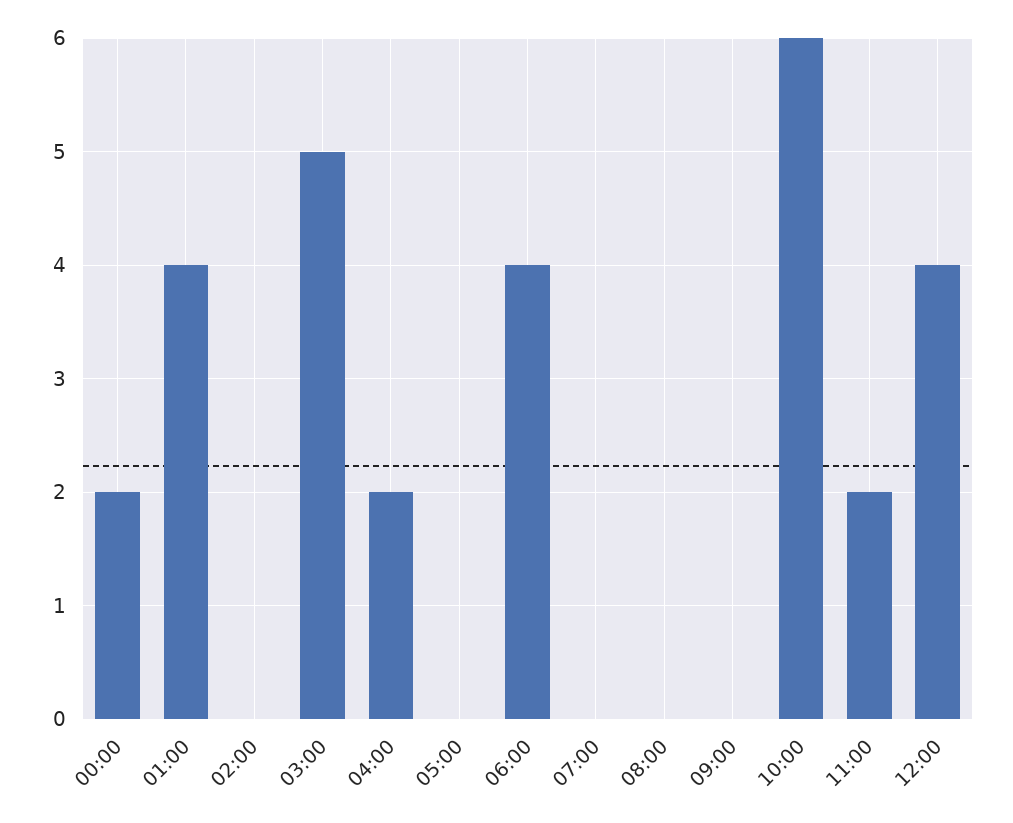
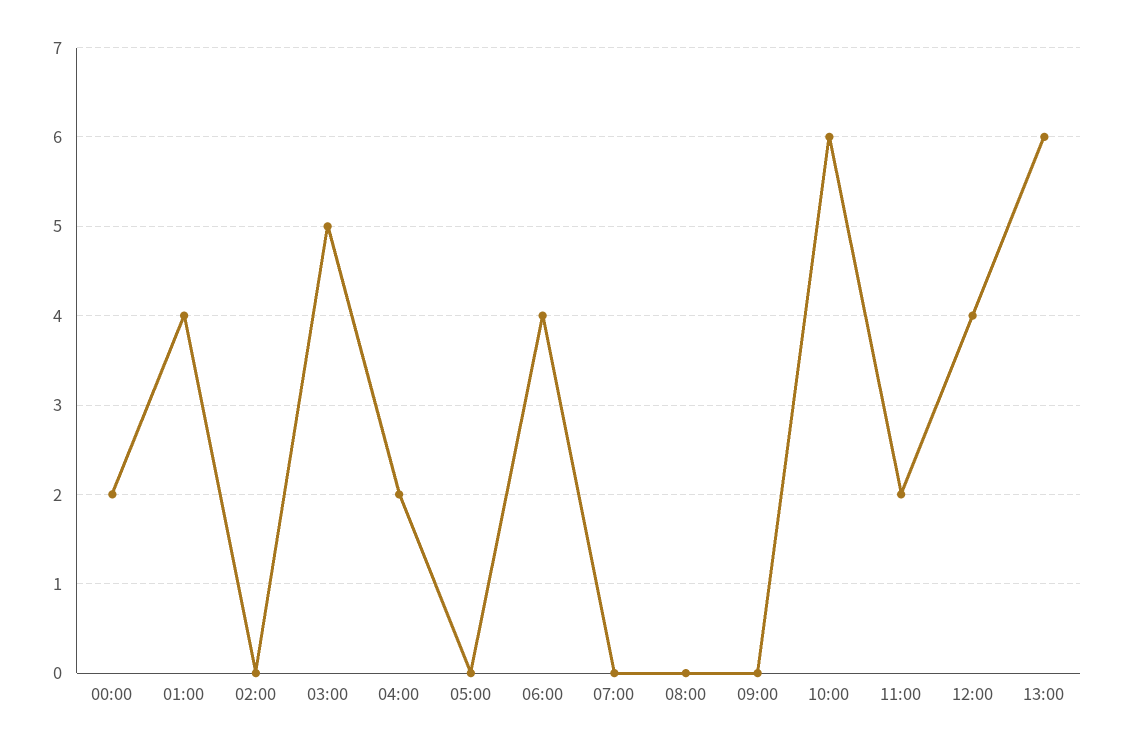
13:00: none -> 6

